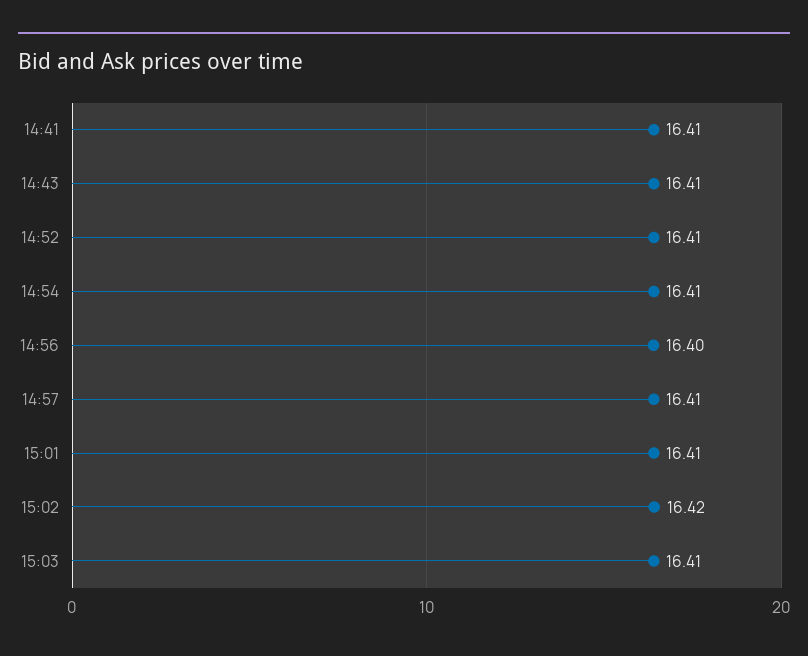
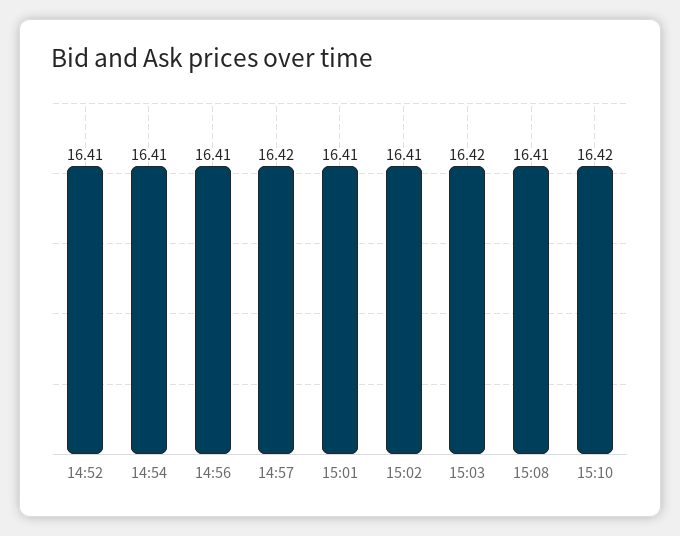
14:41: 16.41 -> none
14:43: 16.41 -> none
14:56: 16.4 -> 16.41
14:57: 16.41 -> 16.42
15:02: 16.42 -> 16.41
15:03: 16.41 -> 16.42
15:08: none -> 16.41
15:10: none -> 16.42

